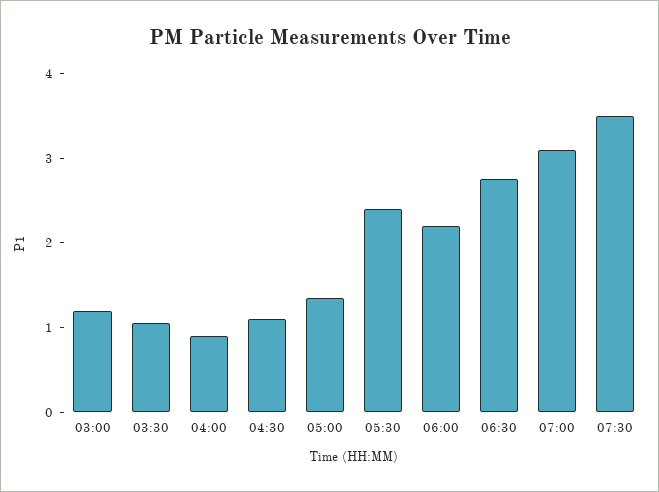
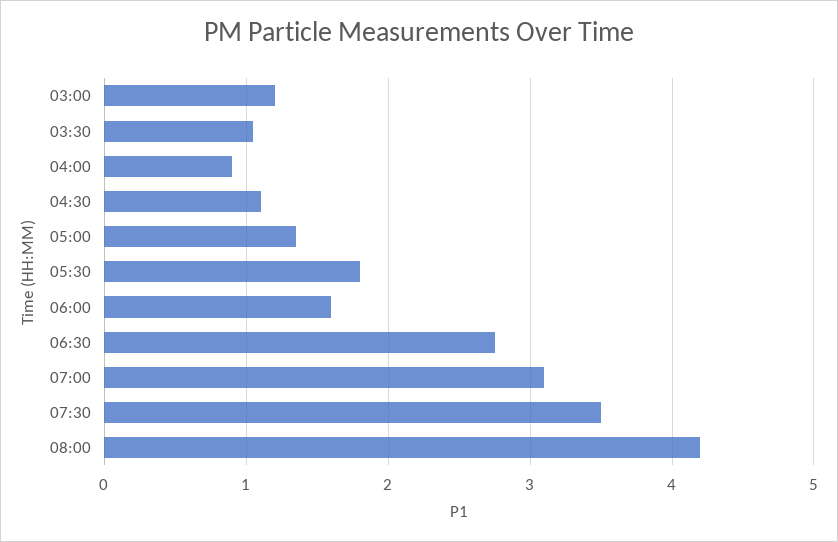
05:30: 2.4 -> 1.8
06:00: 2.2 -> 1.6
08:00: none -> 4.2

